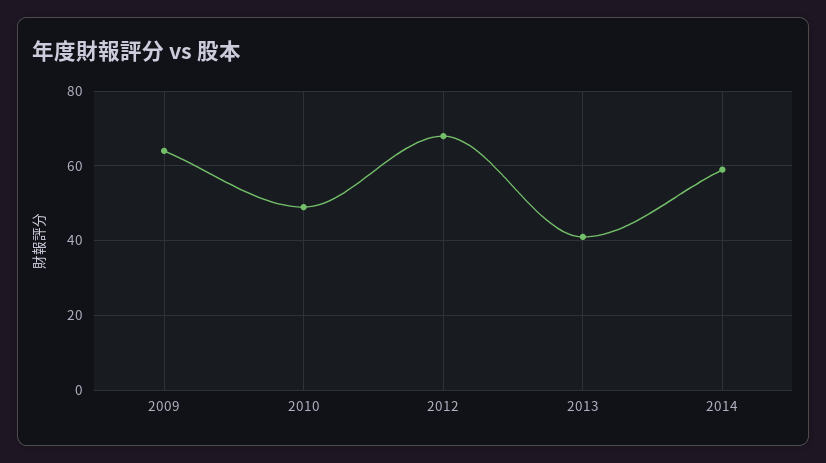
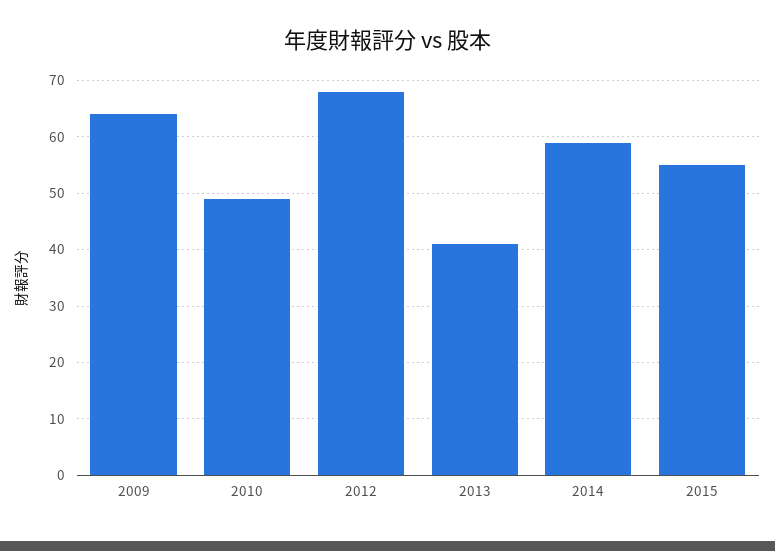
2015: none -> 55

